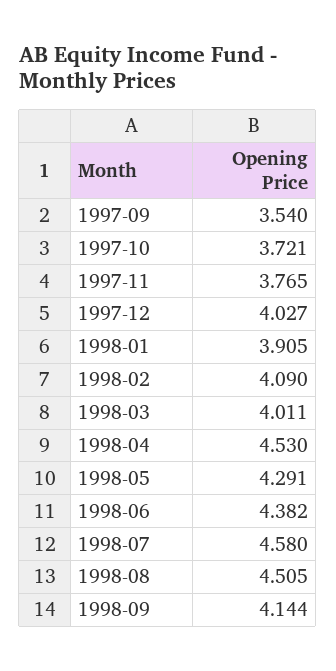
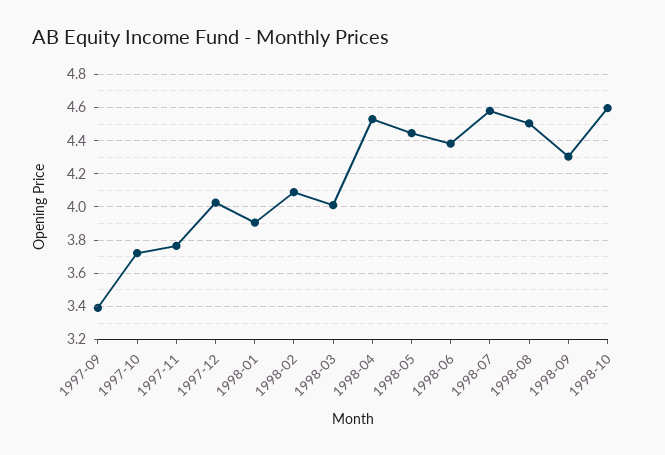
1997-09: 3.54 -> 3.4
1998-05: 4.291 -> 4.45
1998-09: 4.144 -> 4.3
1998-10: none -> 4.6

